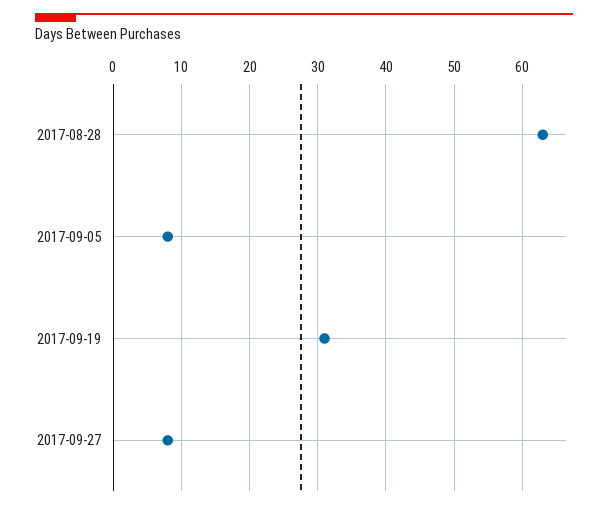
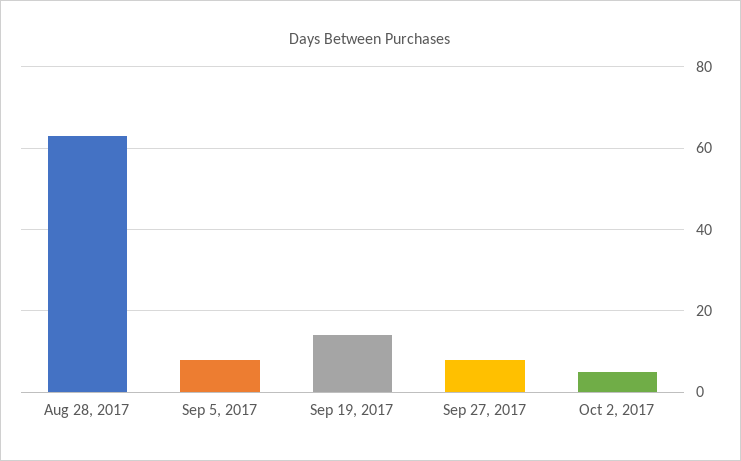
2017-09-19: 31 -> 15
Oct 2, 2017: none -> 5

